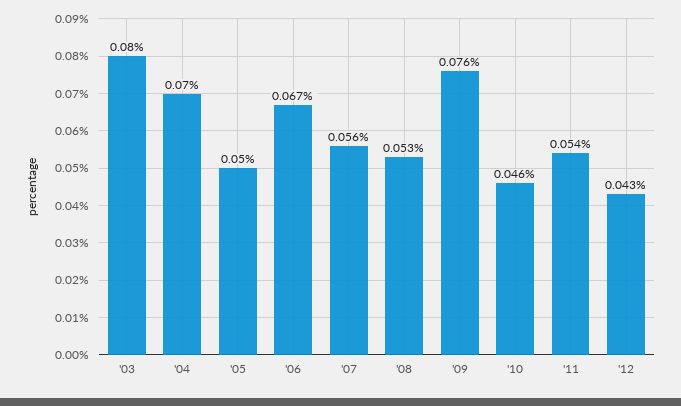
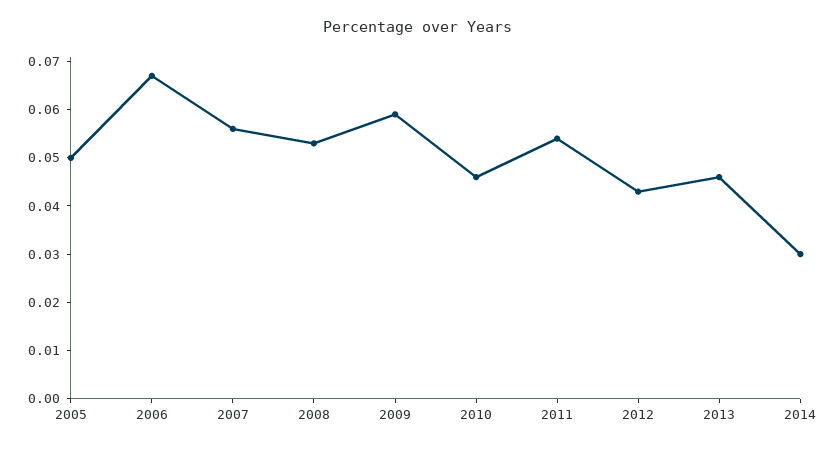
'03: 0.08 -> none
'04: 0.07 -> none
'09: 0.076 -> 0.06
2013: none -> 0.045
2014: none -> 0.03

